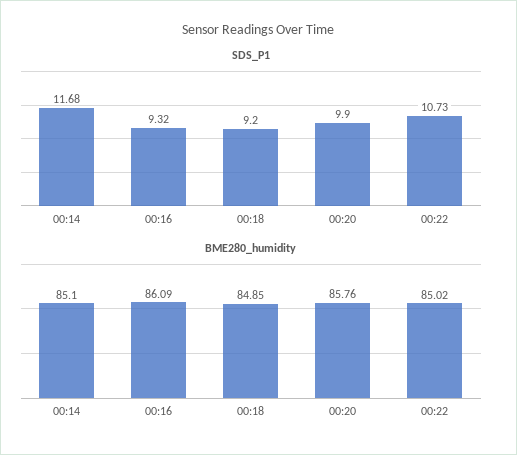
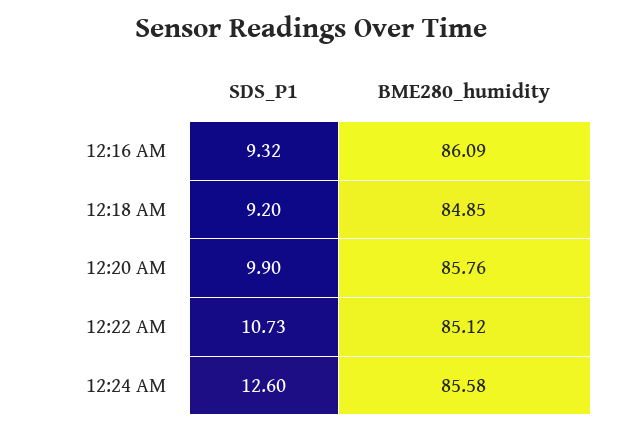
SDS_P1, 00:14: 11.68 -> none
BME280_humidity, 00:14: 85.1 -> none
BME280_humidity, 00:22: 85.02 -> 85.12
SDS_P1, 12:24 AM: none -> 12.6
BME280_humidity, 12:24 AM: none -> 85.58

